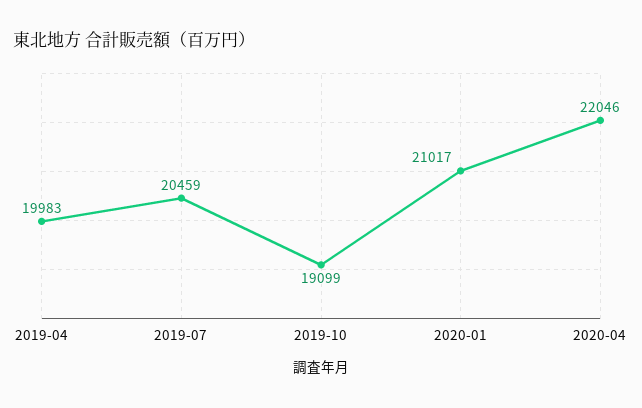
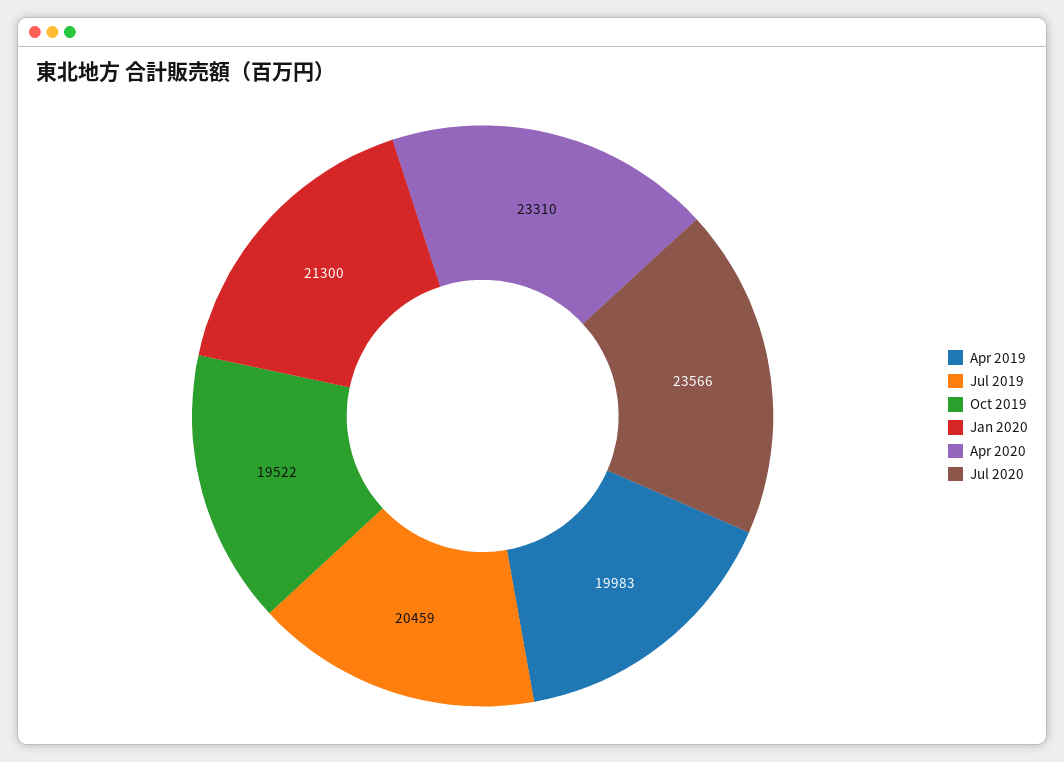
2019-10: 19099 -> 19522
2020-01: 21017 -> 21300
2020-04: 22046 -> 23310
Jul 2020: none -> 23566

